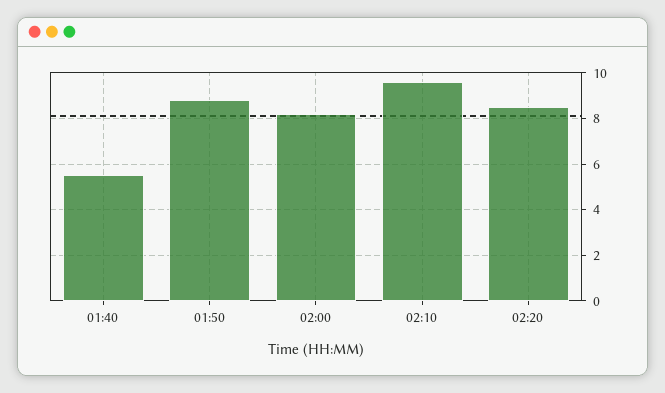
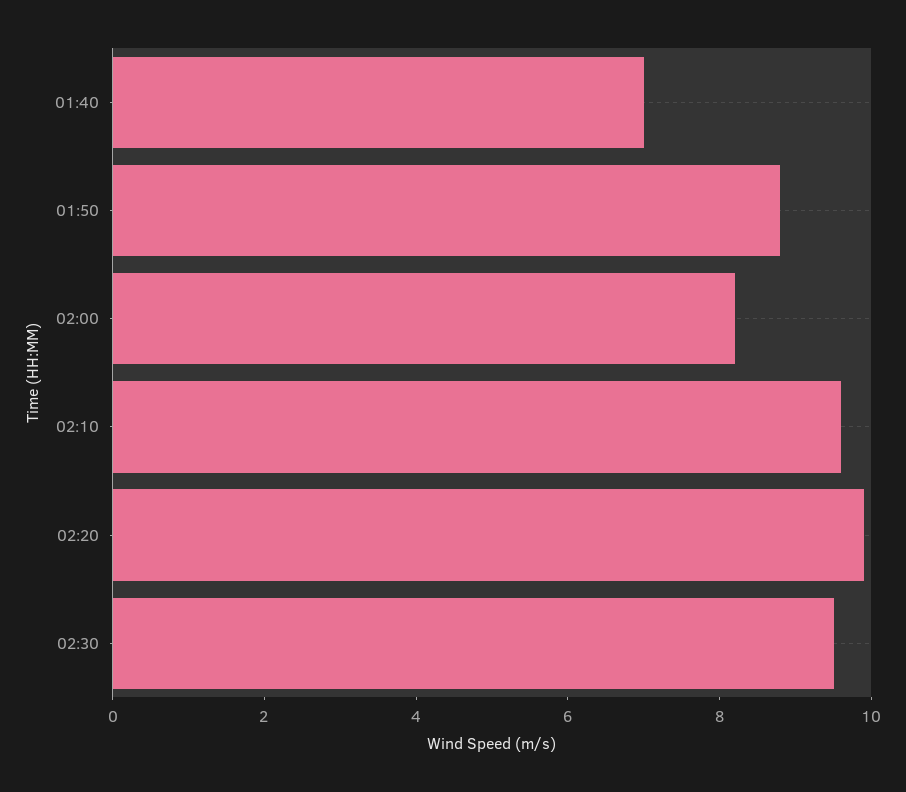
01:40: 5.5 -> 7
02:20: 8.5 -> 10
02:30: none -> 9.5

